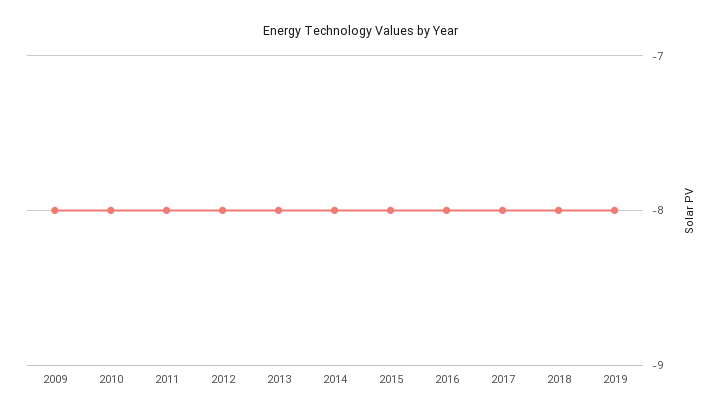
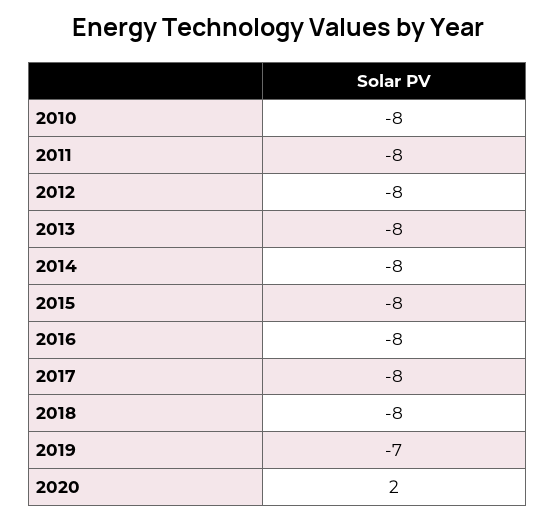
2009: -8 -> none
2019: -8 -> -7
2020: none -> 2

